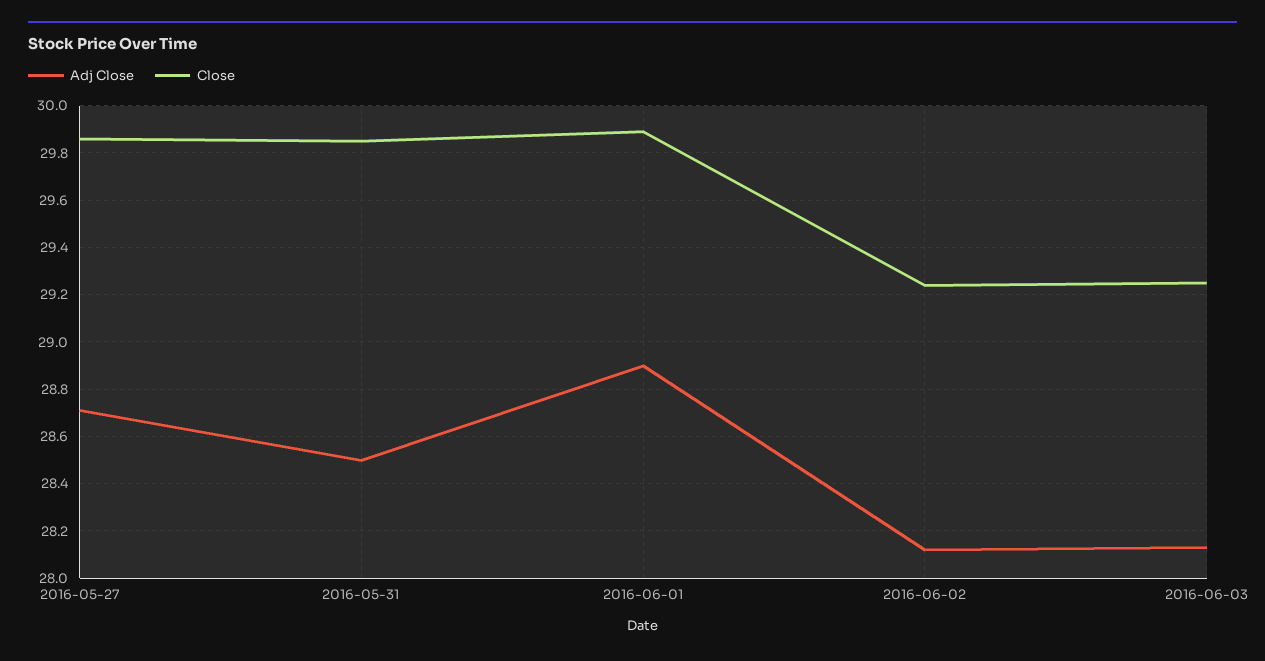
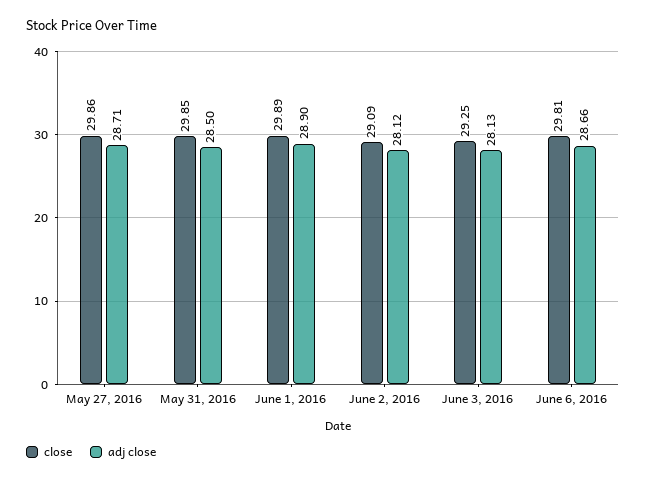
Close, 2016-06-02: 29.25 -> 29.09
Close, June 6, 2016: none -> 29.81
Adj Close, June 6, 2016: none -> 28.66

